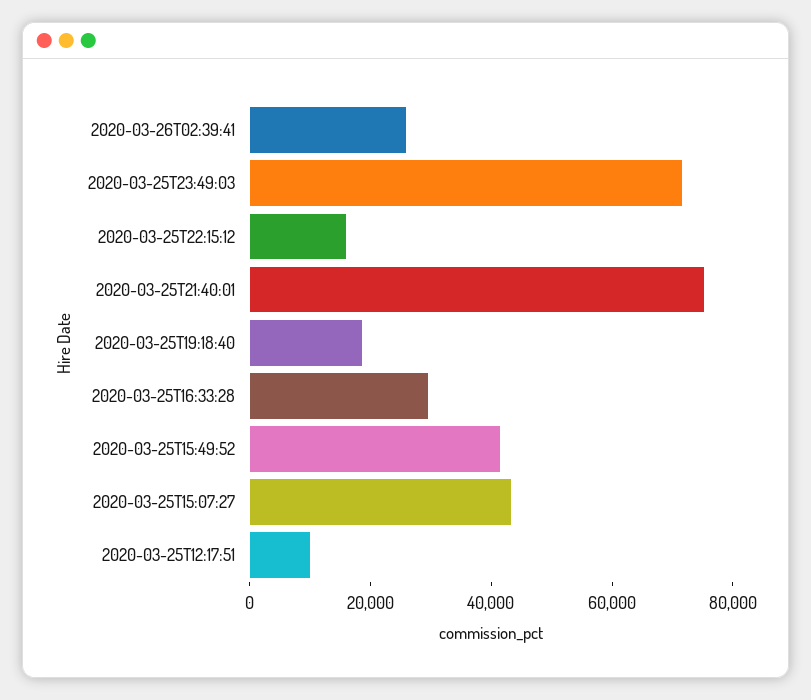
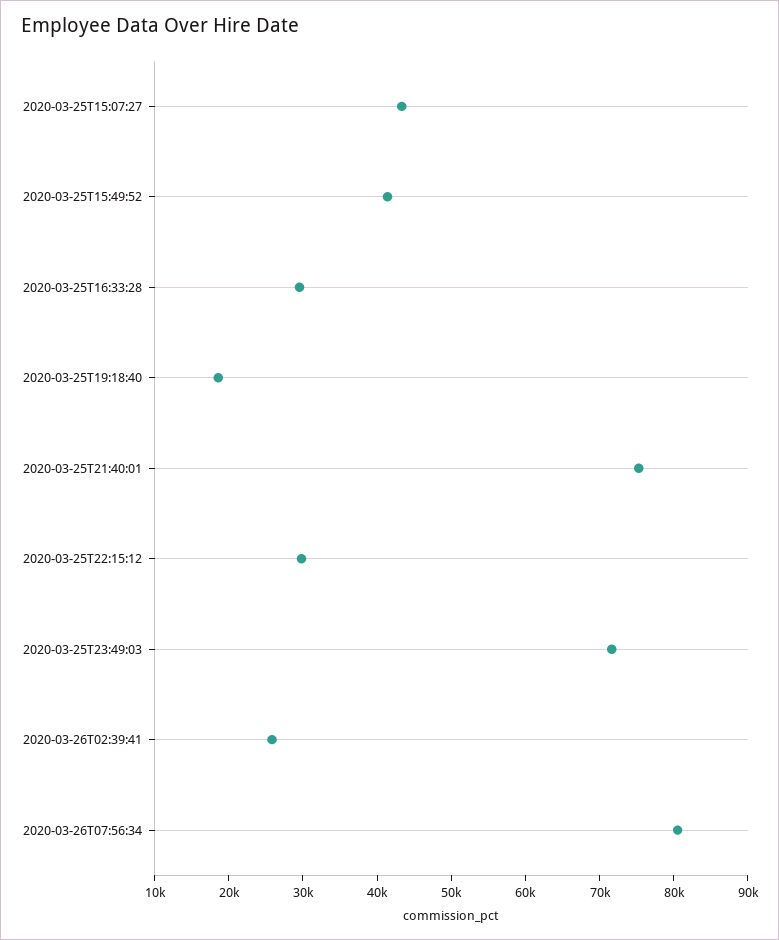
2020-03-25T22:15:12: 15000 -> 30000
2020-03-25T12:17:51: 10000 -> none
2020-03-26T07:56:34: none -> 80000

